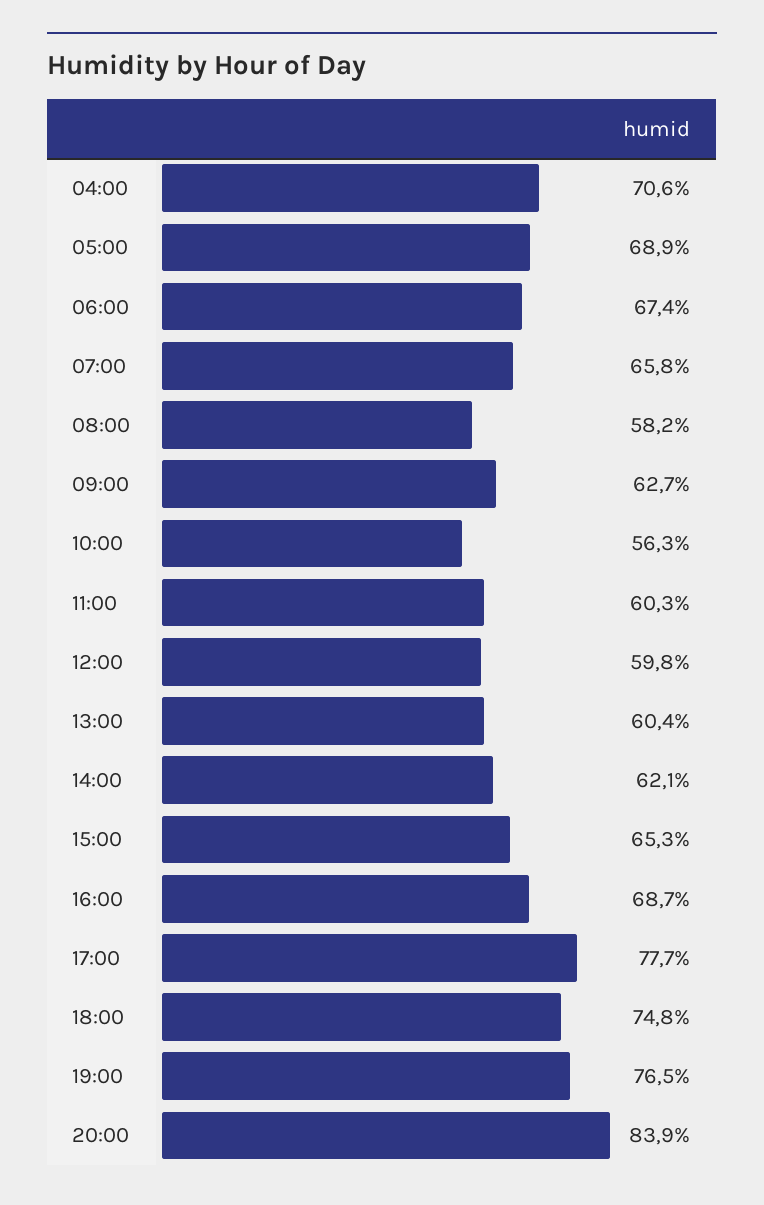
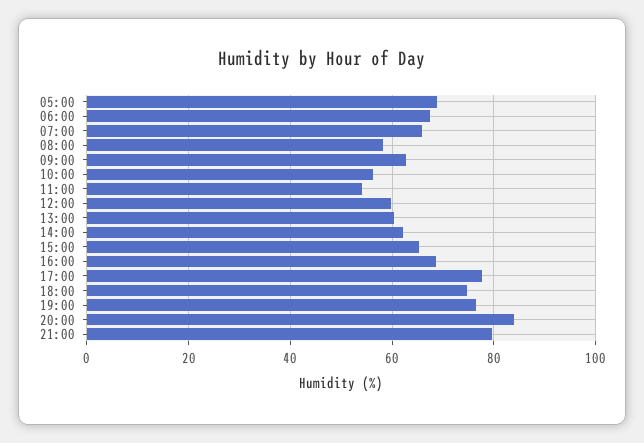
04:00: 70.6 -> none
11:00: 60.3 -> 54
21:00: none -> 80

